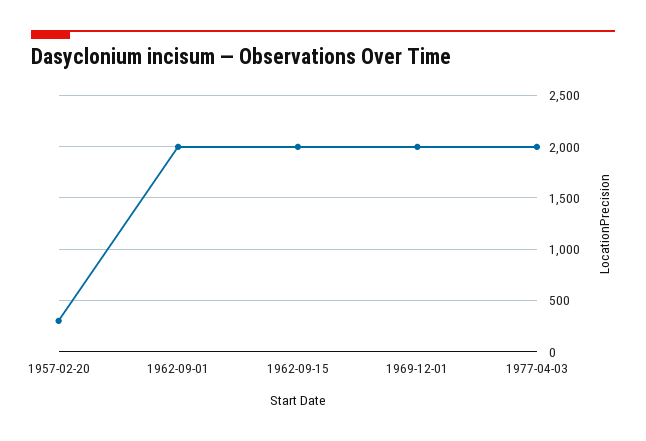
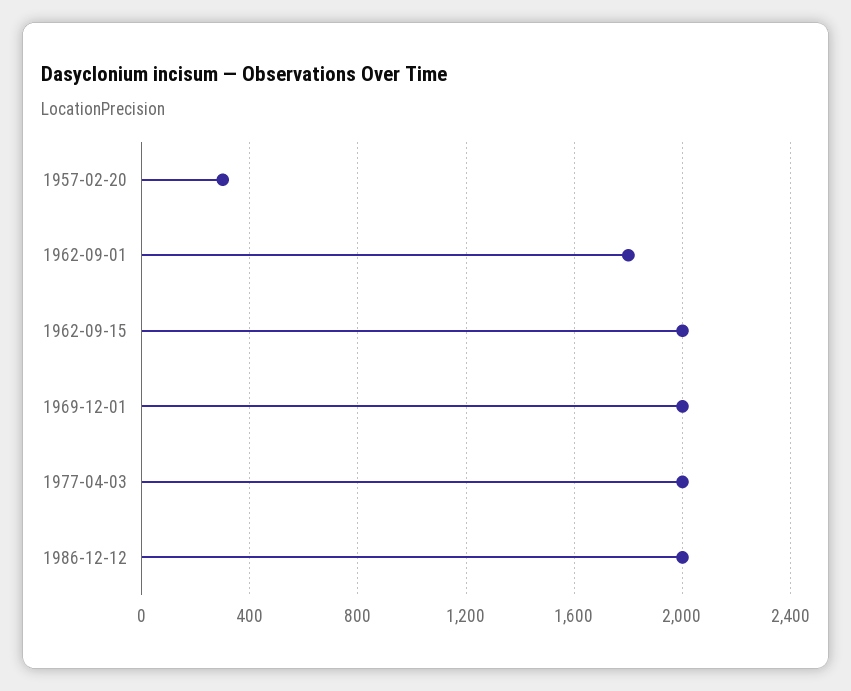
1962-09-01: 2000 -> 1800
1986-12-12: none -> 2000

